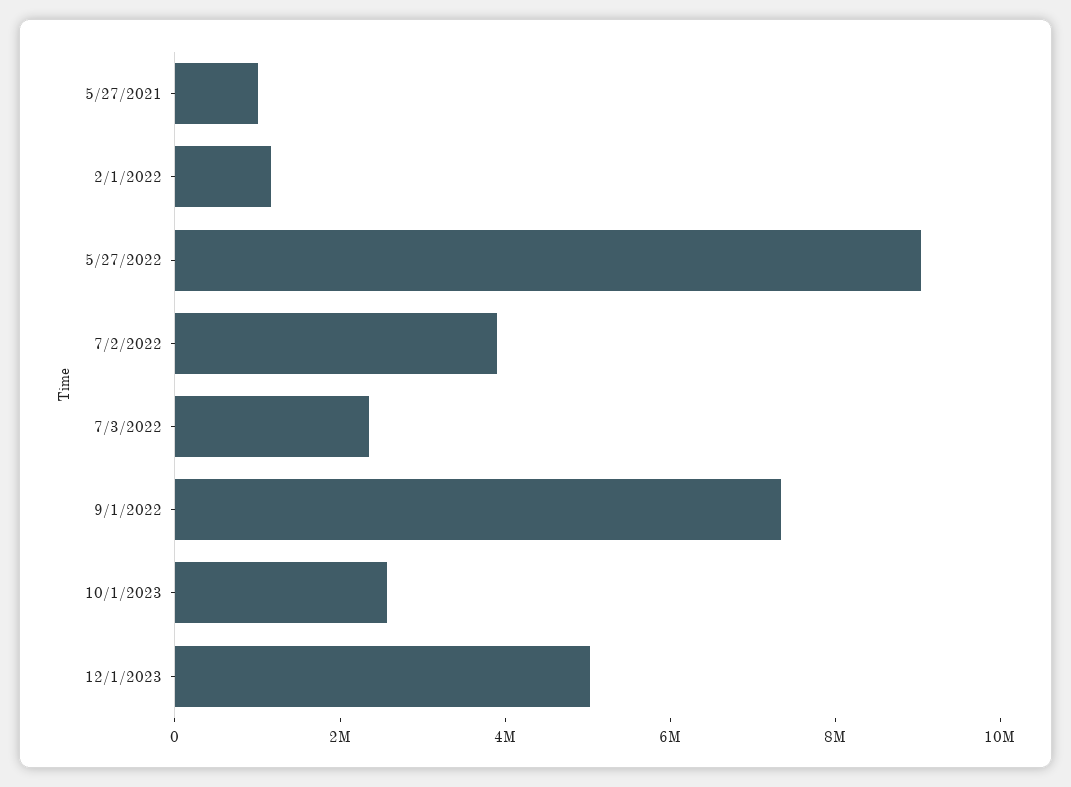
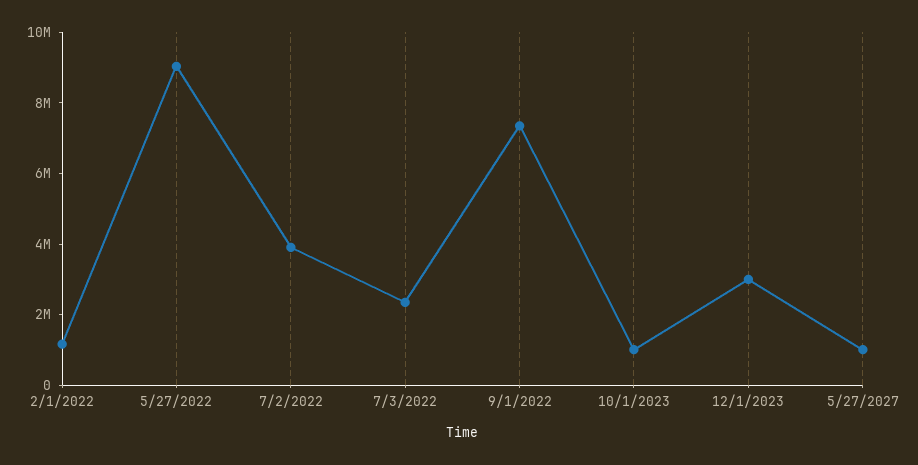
5/27/2021: 1000000 -> none
10/1/2023: 2500000 -> 1000000
12/1/2023: 5000000 -> 3000000
5/27/2027: none -> 1000000

